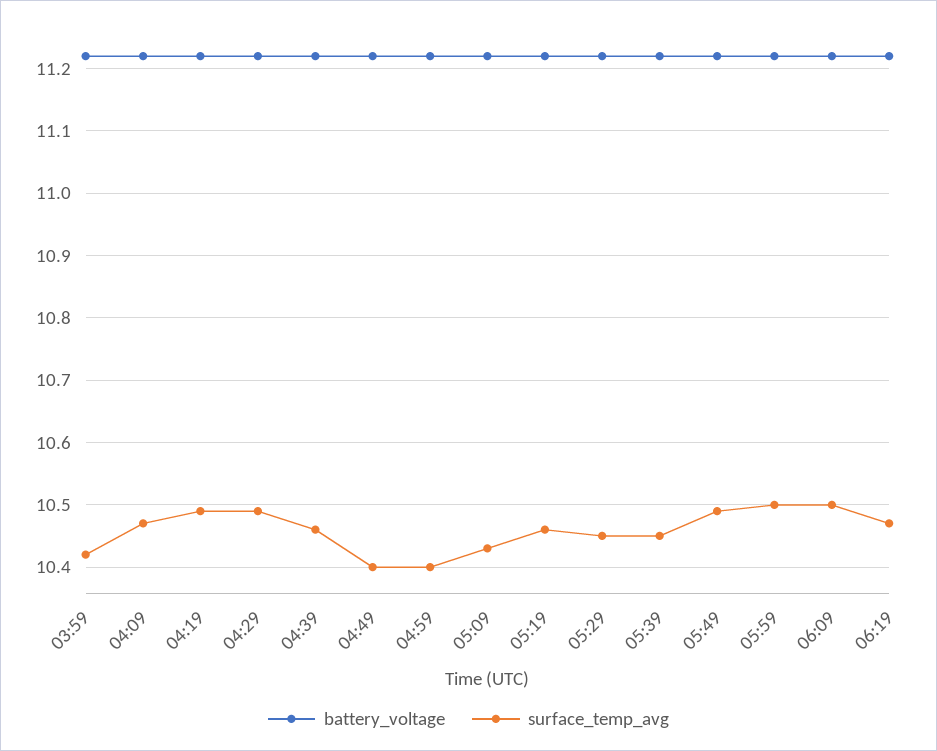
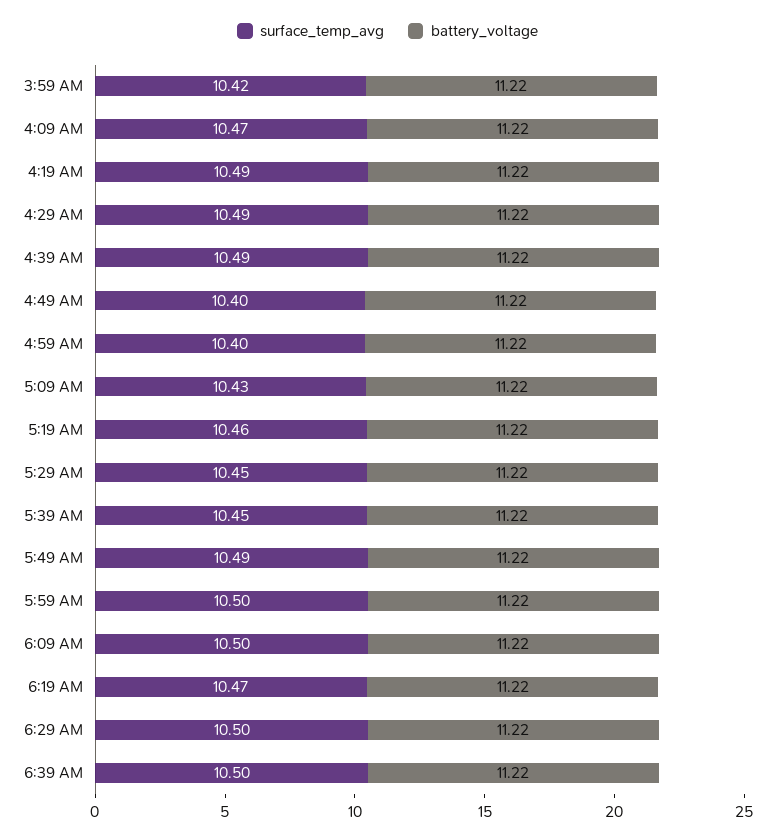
surface_temp_avg, 04:39: 10.46 -> 10.49
surface_temp_avg, 6:29 AM: none -> 10.5
battery_voltage, 6:29 AM: none -> 11.22
surface_temp_avg, 6:39 AM: none -> 10.5
battery_voltage, 6:39 AM: none -> 11.22

